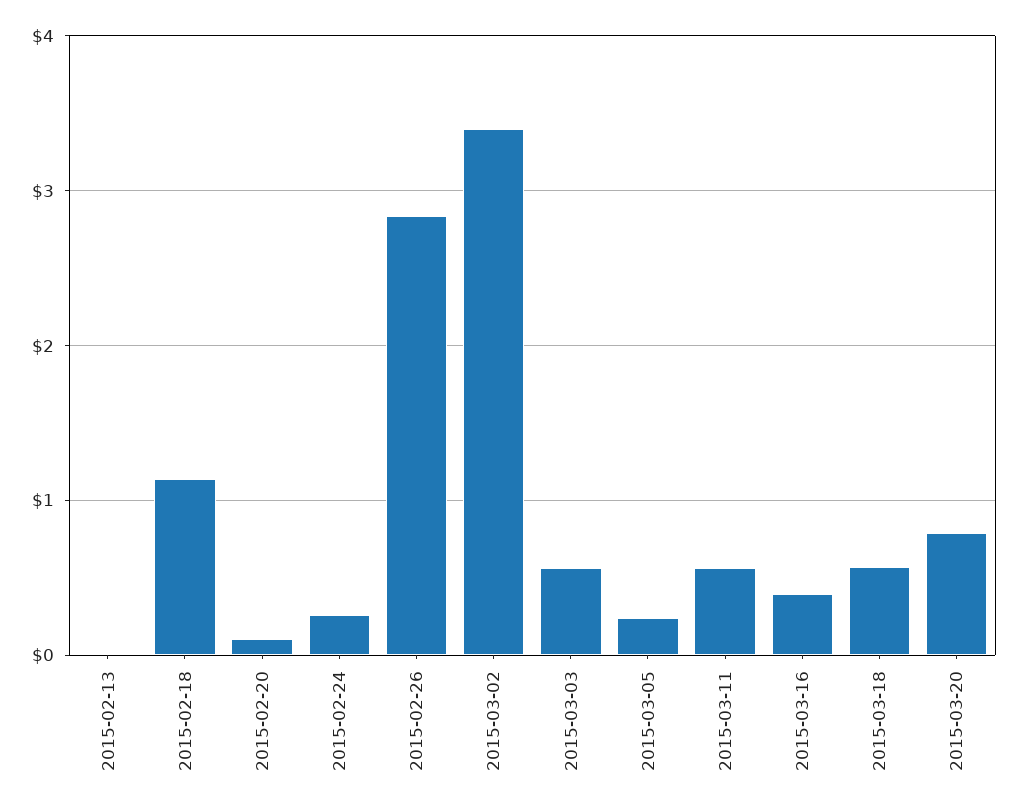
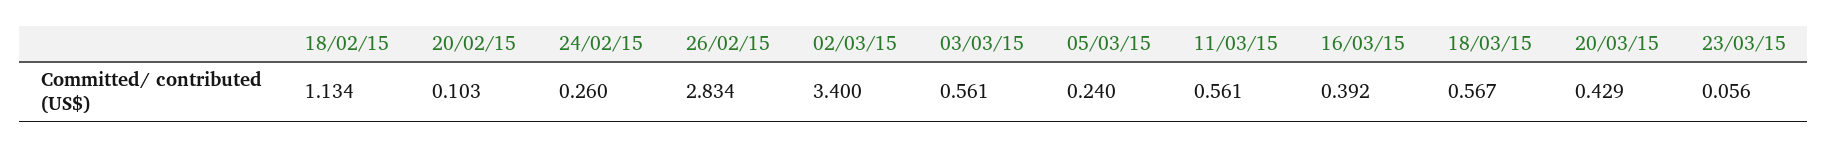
2015-02-13: 0 -> none
2015-03-20: 0.8 -> 0.429
23/03/15: none -> 0.056

